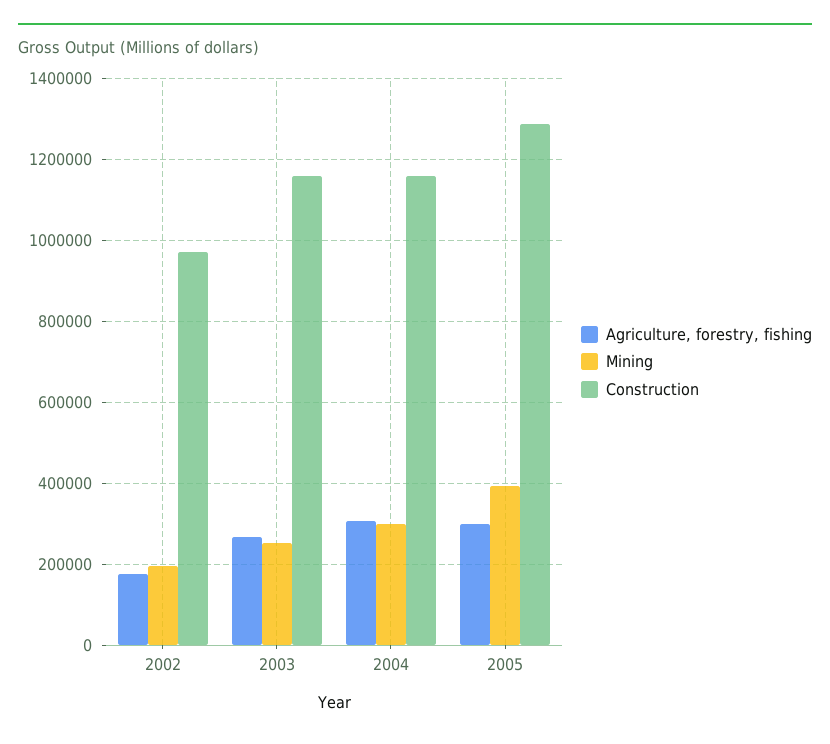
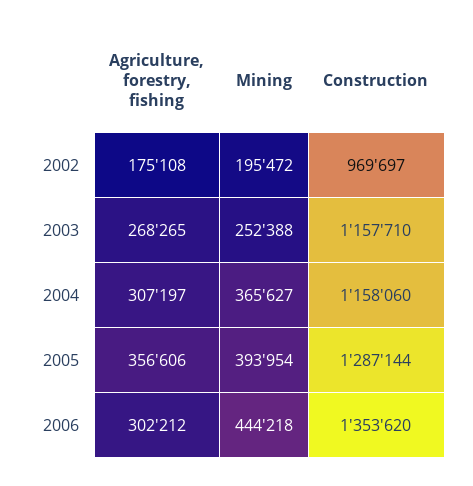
Mining, 2004: 300000 -> 365627
Agriculture, forestry, fishing, 2005: 300000 -> 356606
Agriculture, forestry, fishing, 2006: none -> 302212
Mining, 2006: none -> 444218
Construction, 2006: none -> 1353620

